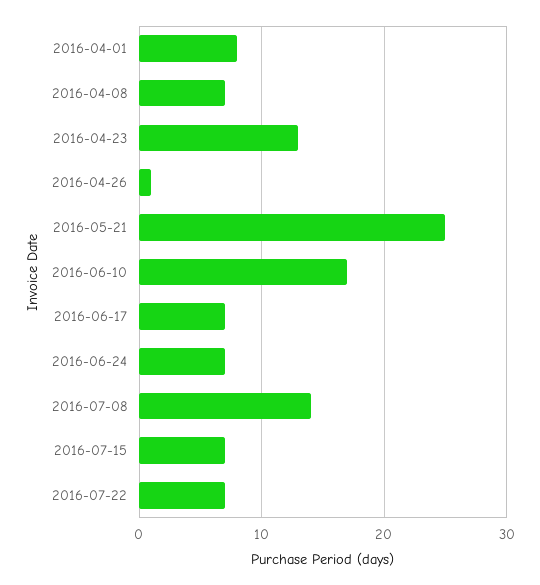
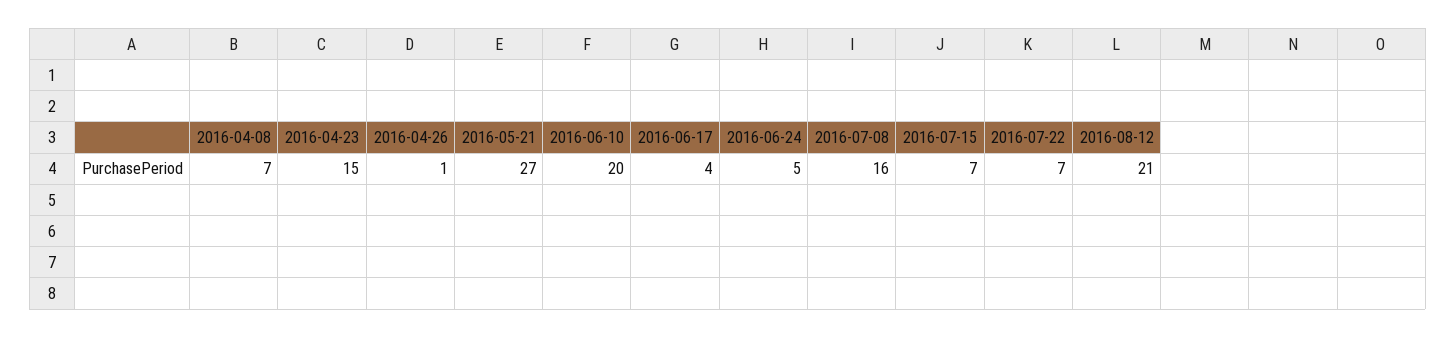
2016-04-01: 8 -> none
2016-04-23: 13 -> 15
2016-05-21: 25 -> 27
2016-06-10: 17 -> 20
2016-06-17: 7 -> 4
2016-06-24: 7 -> 5
2016-07-08: 14 -> 16
2016-08-12: none -> 21

